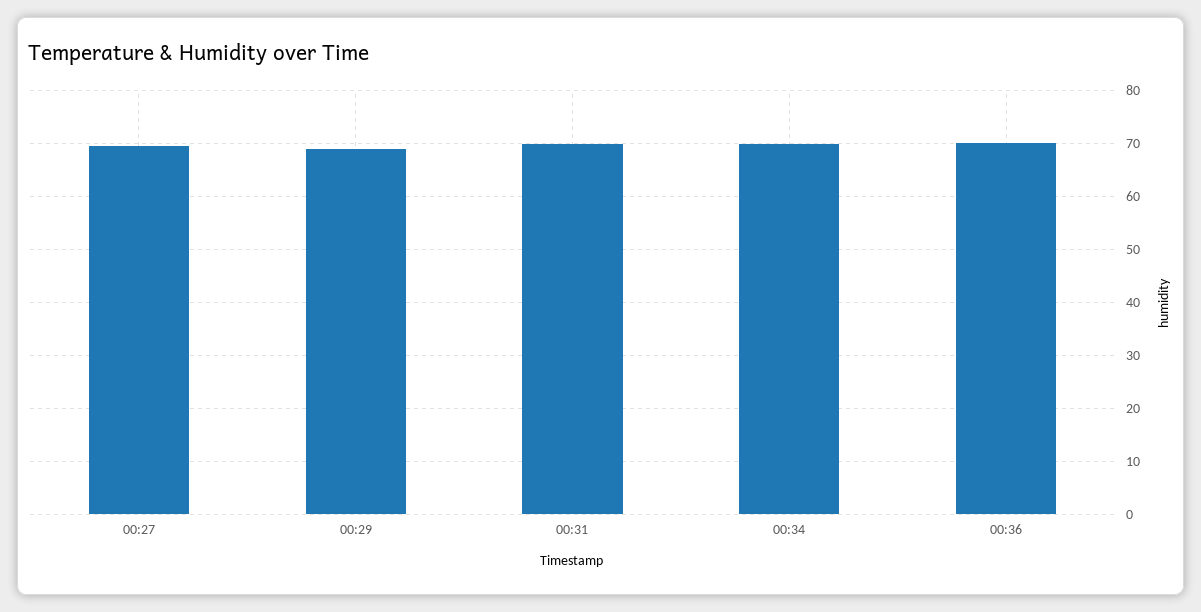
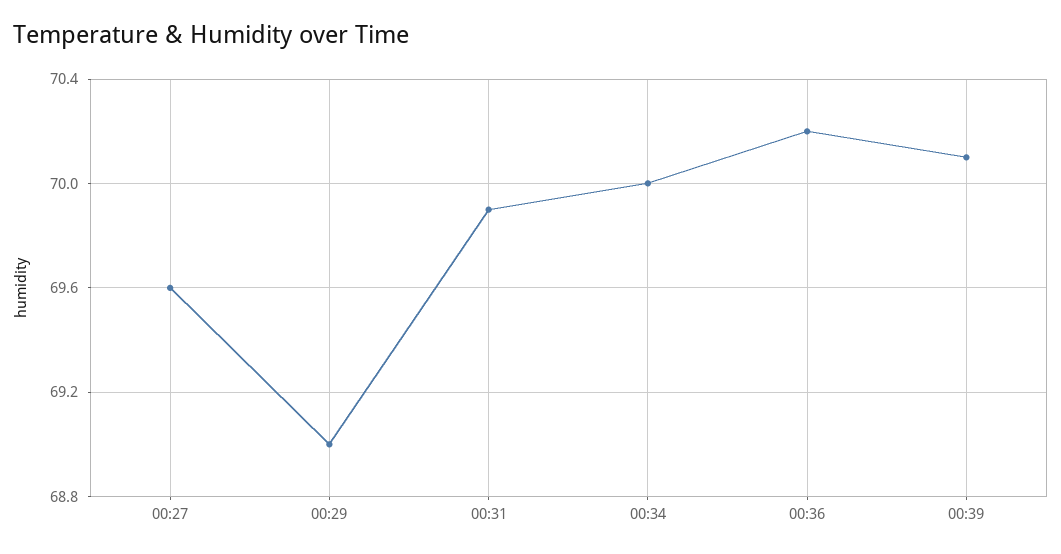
00:39: none -> 70.1

